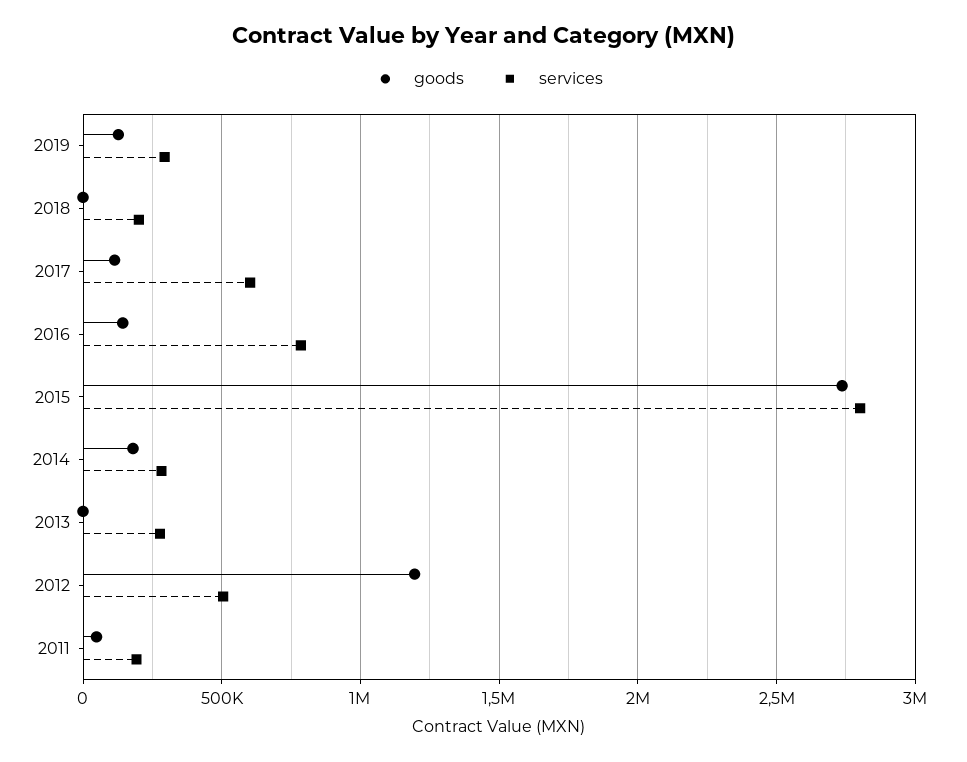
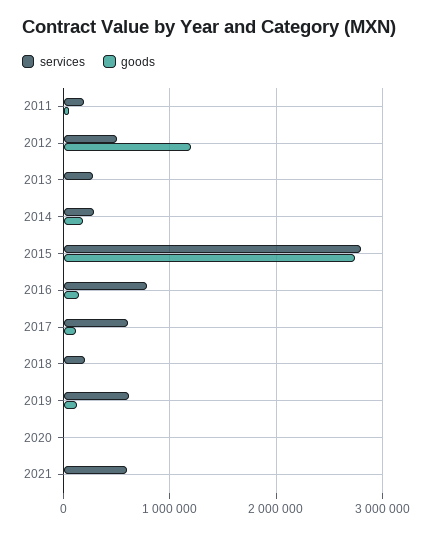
services, 2019: 300000 -> 600000
services, 2020: none -> 0
goods, 2020: none -> 0
services, 2021: none -> 600000
goods, 2021: none -> 0

